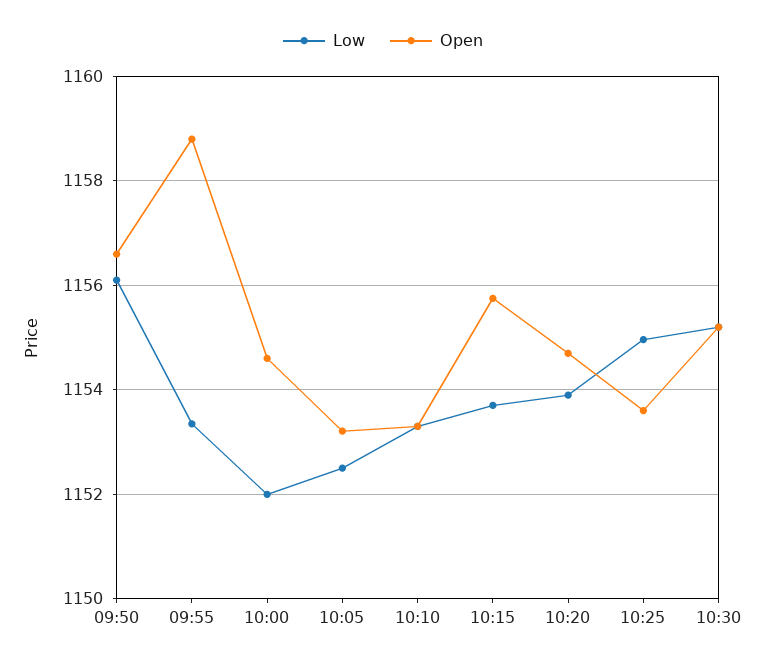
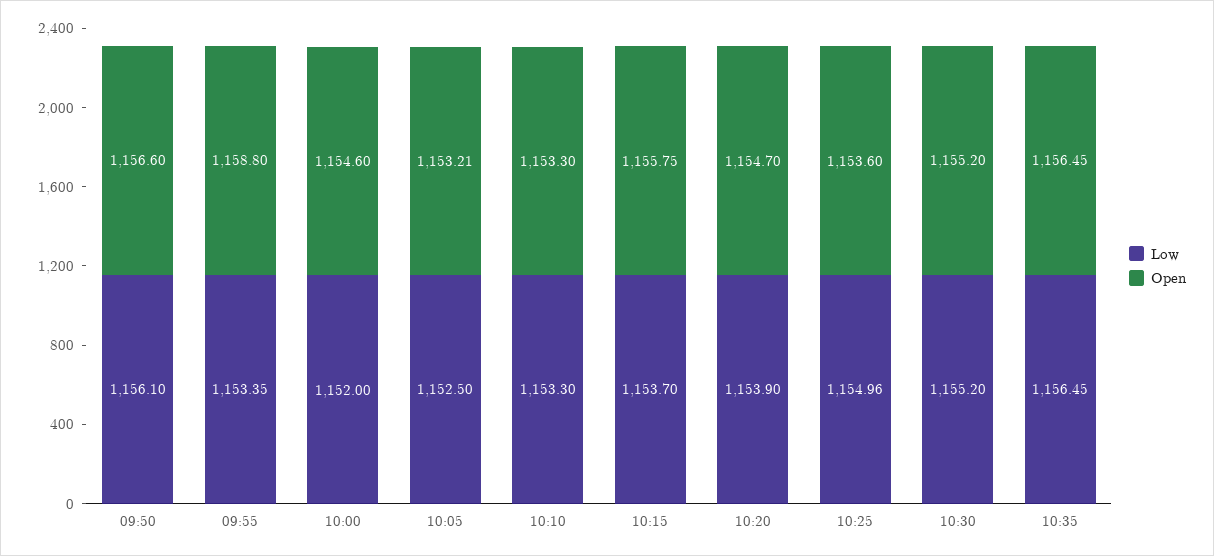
Low, 10:35: none -> 1156.45
Open, 10:35: none -> 1156.45

